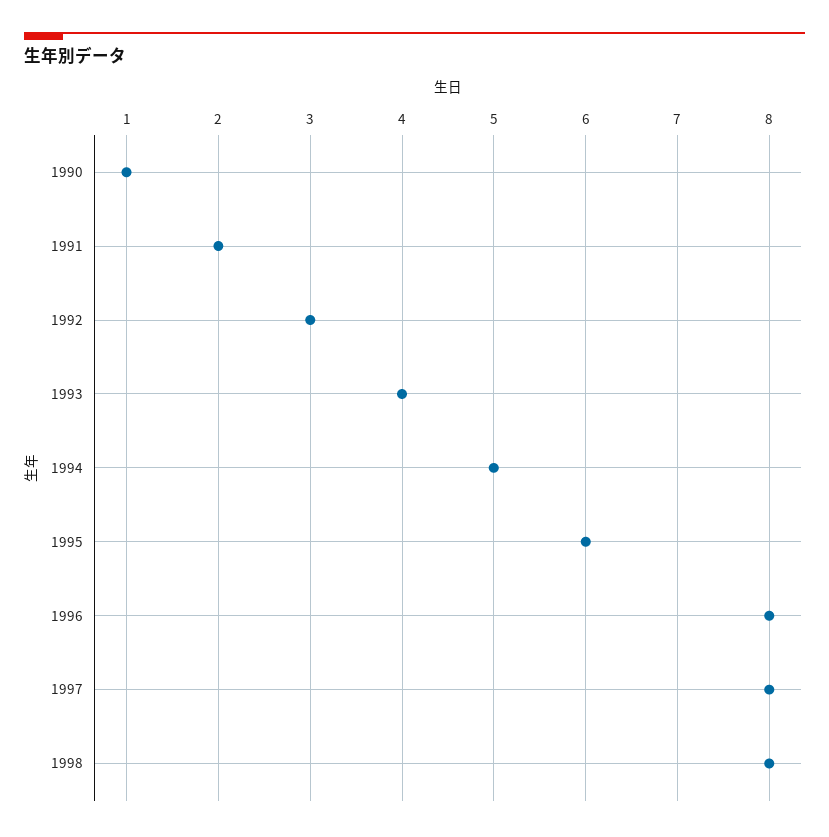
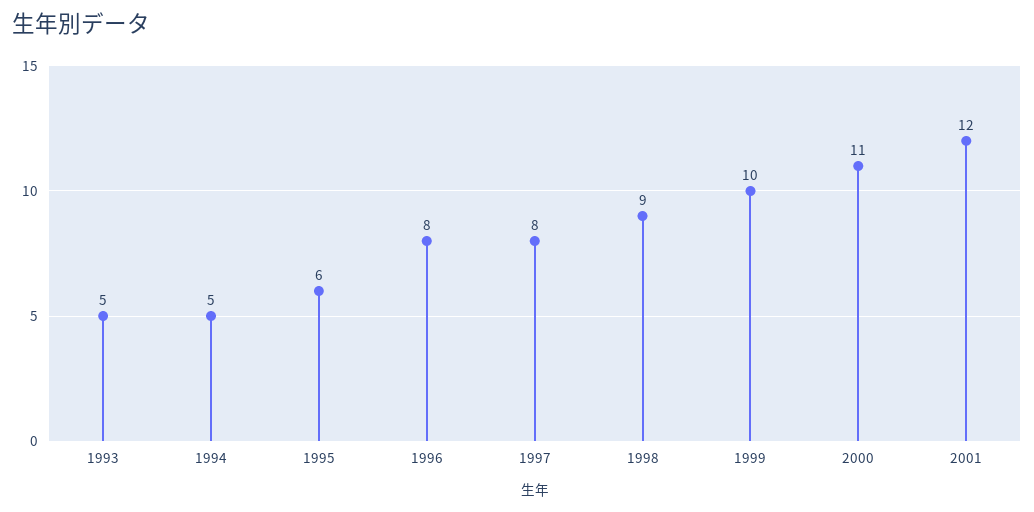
1990: 1 -> none
1991: 2 -> none
1992: 3 -> none
1993: 4 -> 5
1998: 8 -> 9
1999: none -> 10
2000: none -> 11
2001: none -> 12

